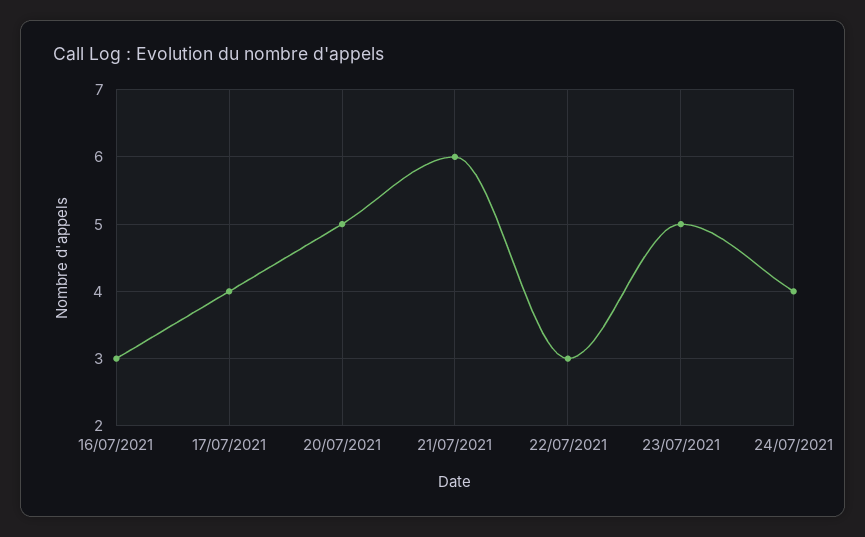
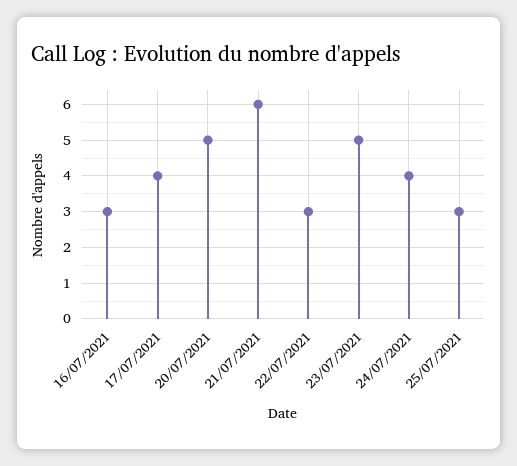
25/07/2021: none -> 3

